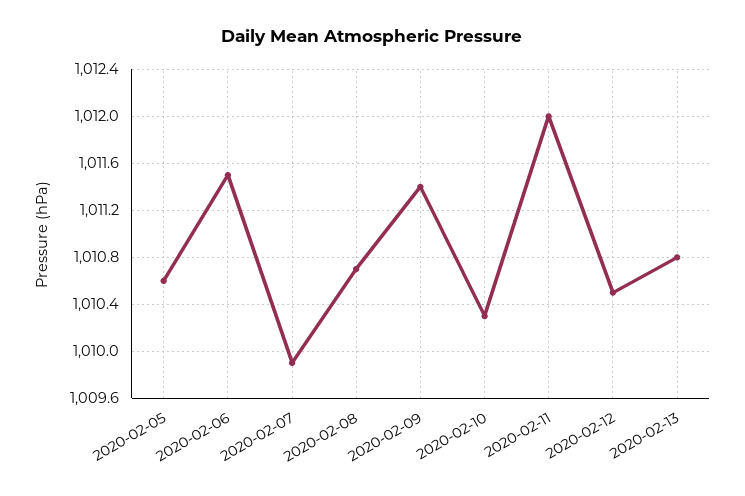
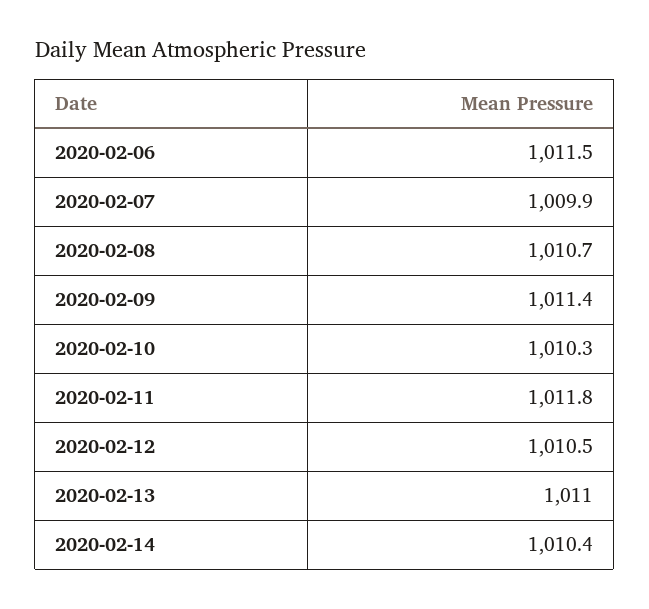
2020-02-05: 1010.6 -> none
2020-02-11: 1012 -> 1011.8
2020-02-13: 1010.8 -> 1011
2020-02-14: none -> 1010.4

